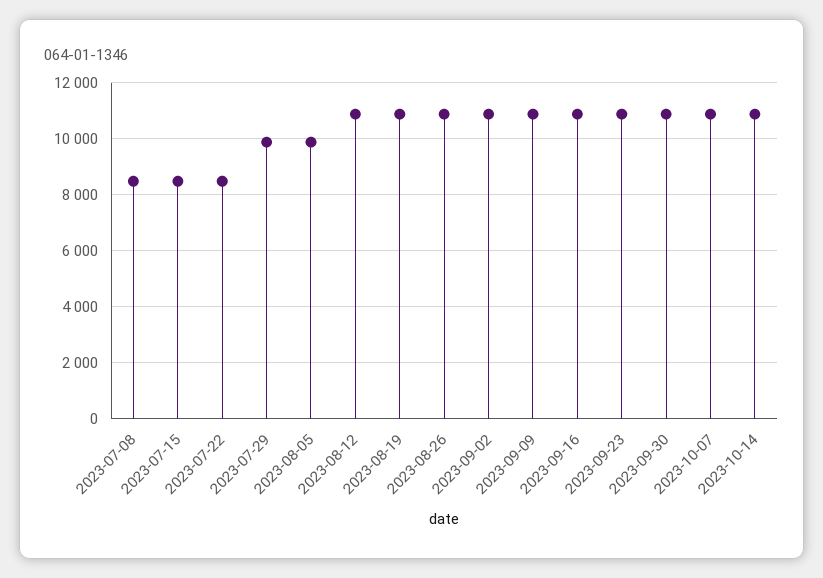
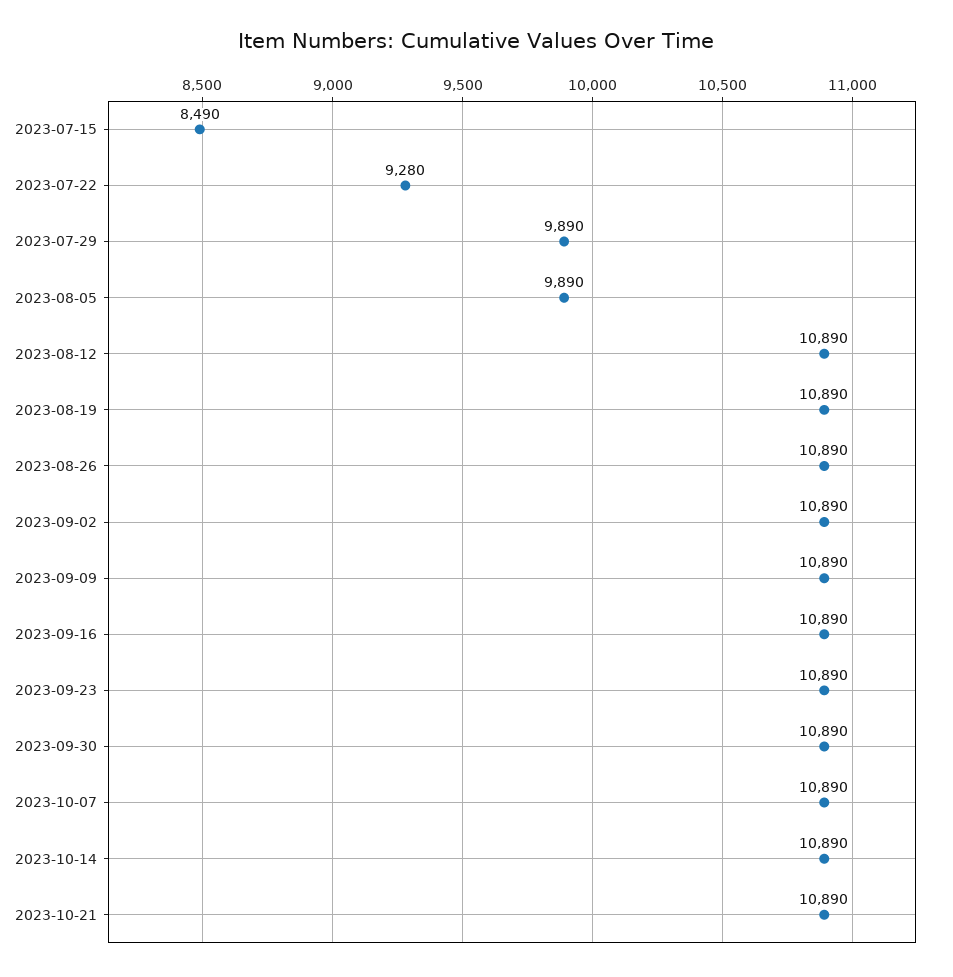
2023-07-08: 8500 -> none
2023-07-22: 8500 -> 9280
2023-10-21: none -> 10890

